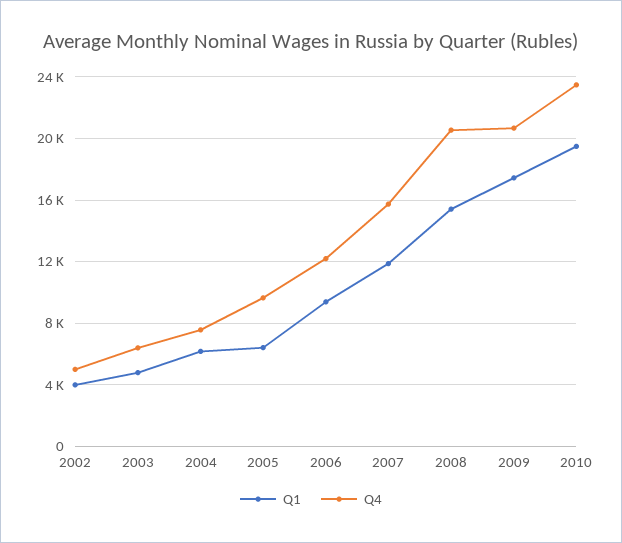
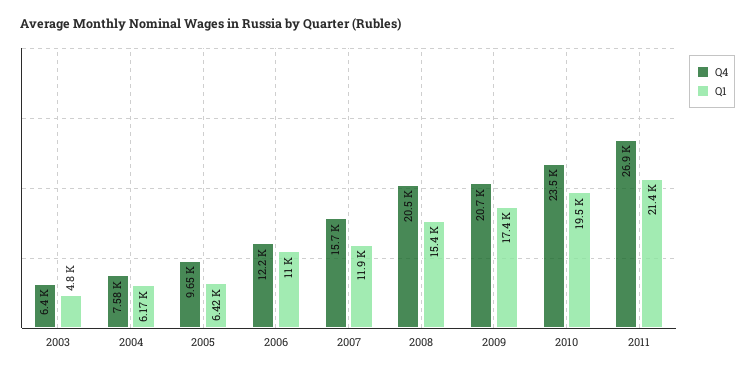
Q1, 2002: 4000 -> none
Q4, 2002: 5000 -> none
Q1, 2006: 9500 -> 11000
Q4, 2011: none -> 26900
Q1, 2011: none -> 21400

